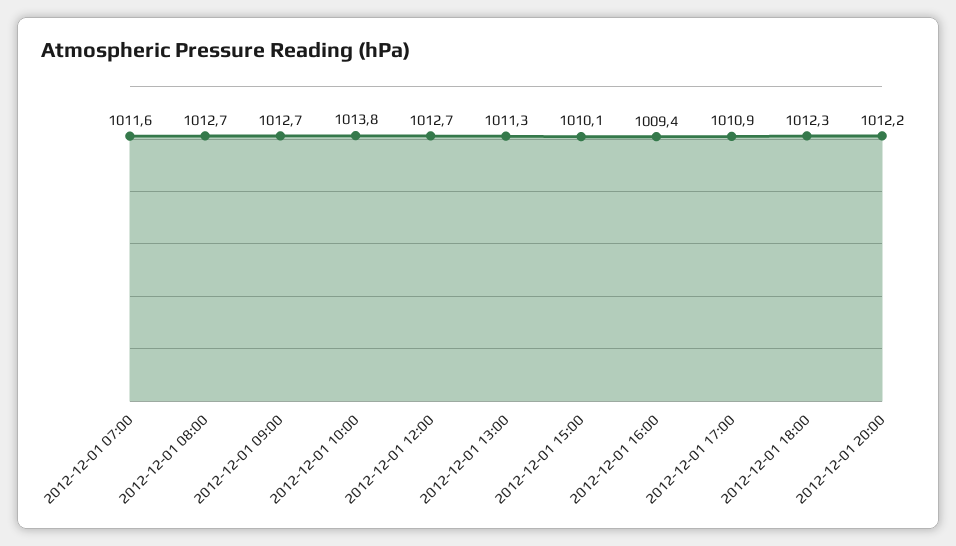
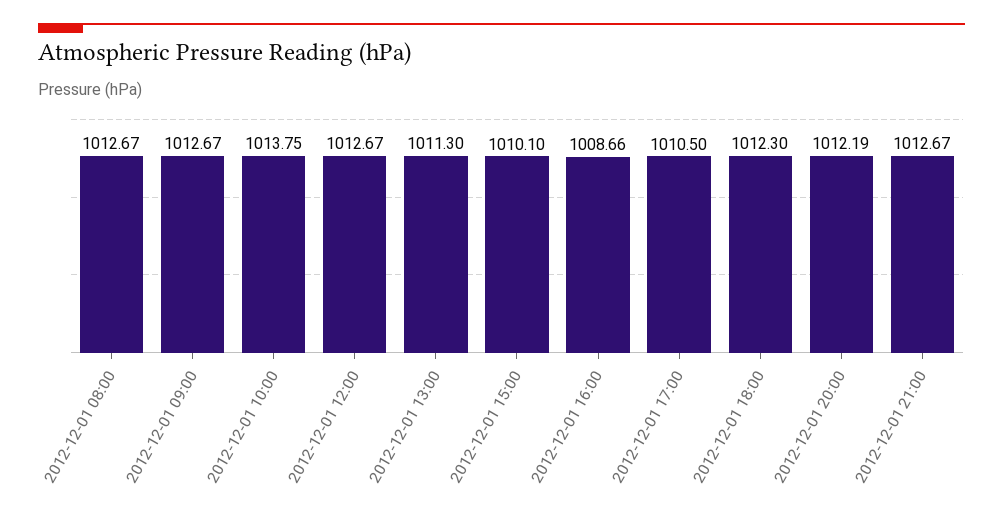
2012-12-01 07:00: 1011.6 -> none
2012-12-01 16:00: 1009.4 -> 1008.66
2012-12-01 17:00: 1010.9 -> 1010.5
2012-12-01 21:00: none -> 1012.67

